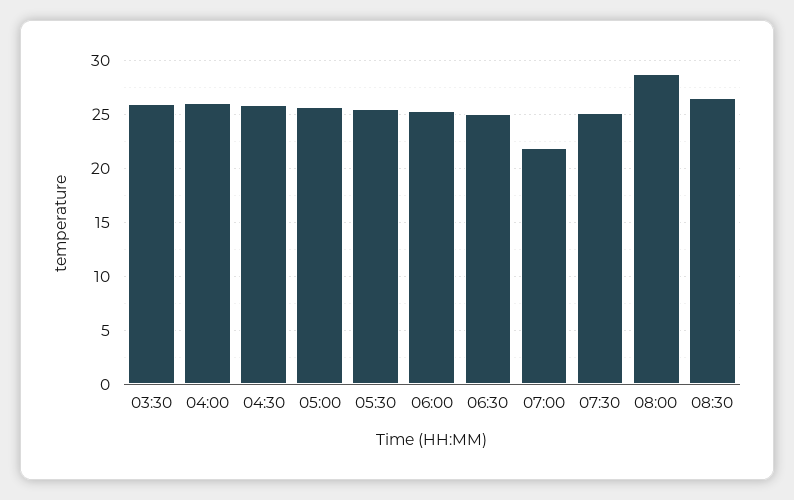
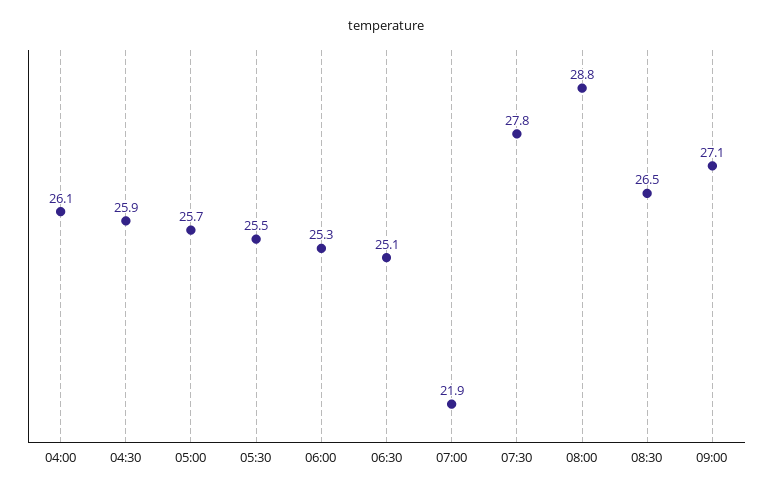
03:30: 26 -> none
07:30: 25 -> 27.8
09:00: none -> 27.1

